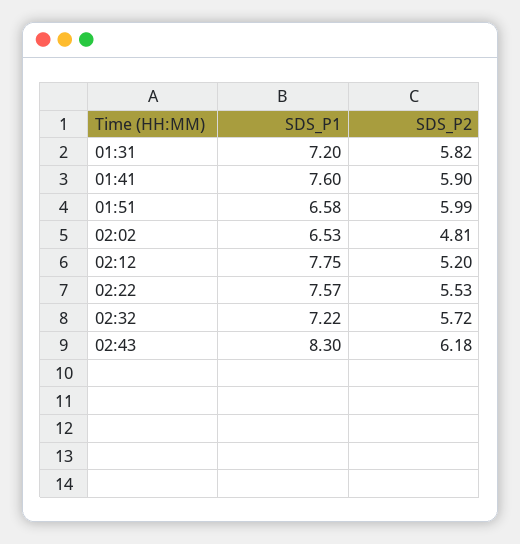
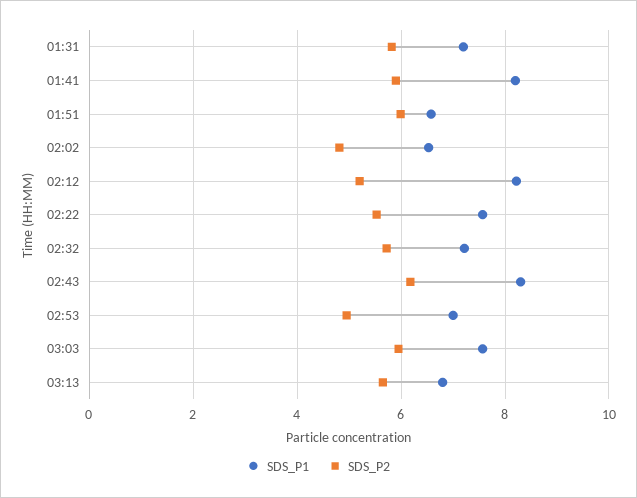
SDS_P1, 01:41: 7.6 -> 8.2
SDS_P1, 02:12: 7.75 -> 8.2
SDS_P1, 02:53: none -> 7
SDS_P2, 02:53: none -> 5
SDS_P1, 03:03: none -> 7.6
SDS_P2, 03:03: none -> 6
SDS_P1, 03:13: none -> 6.8
SDS_P2, 03:13: none -> 5.6

